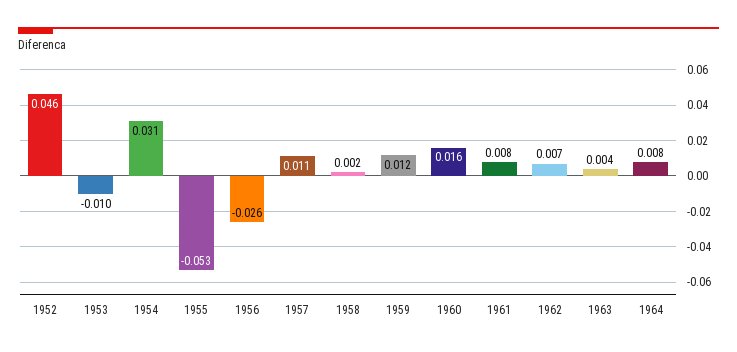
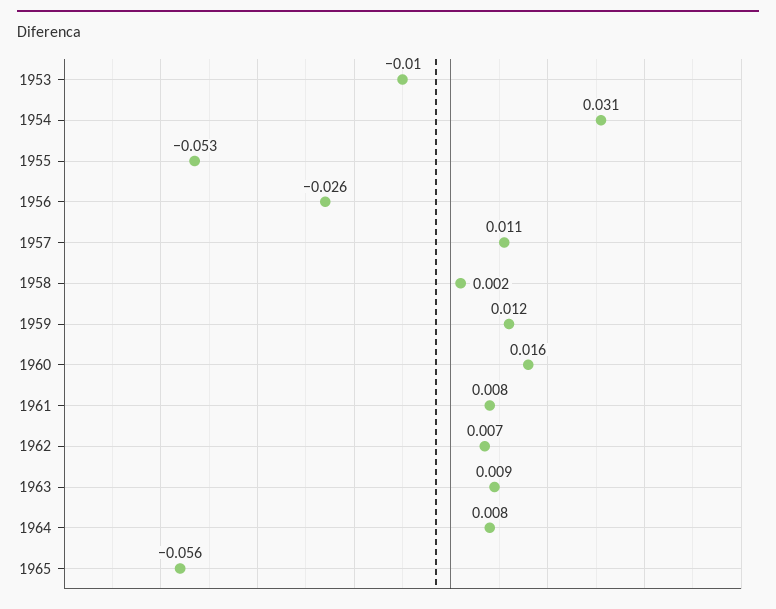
1952: 0.046 -> none
1963: 0.004 -> 0.009
1965: none -> -0.056

